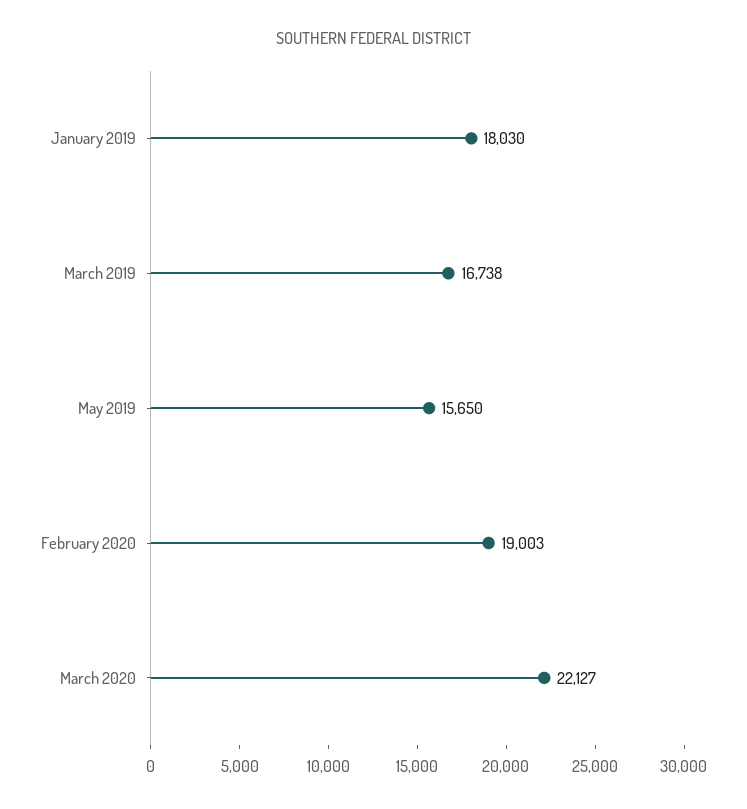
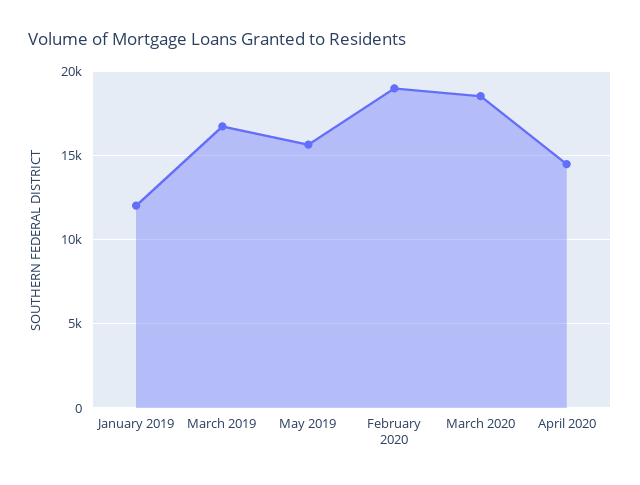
January 2019: 18030 -> 12000
March 2020: 22127 -> 18500
April 2020: none -> 14500

